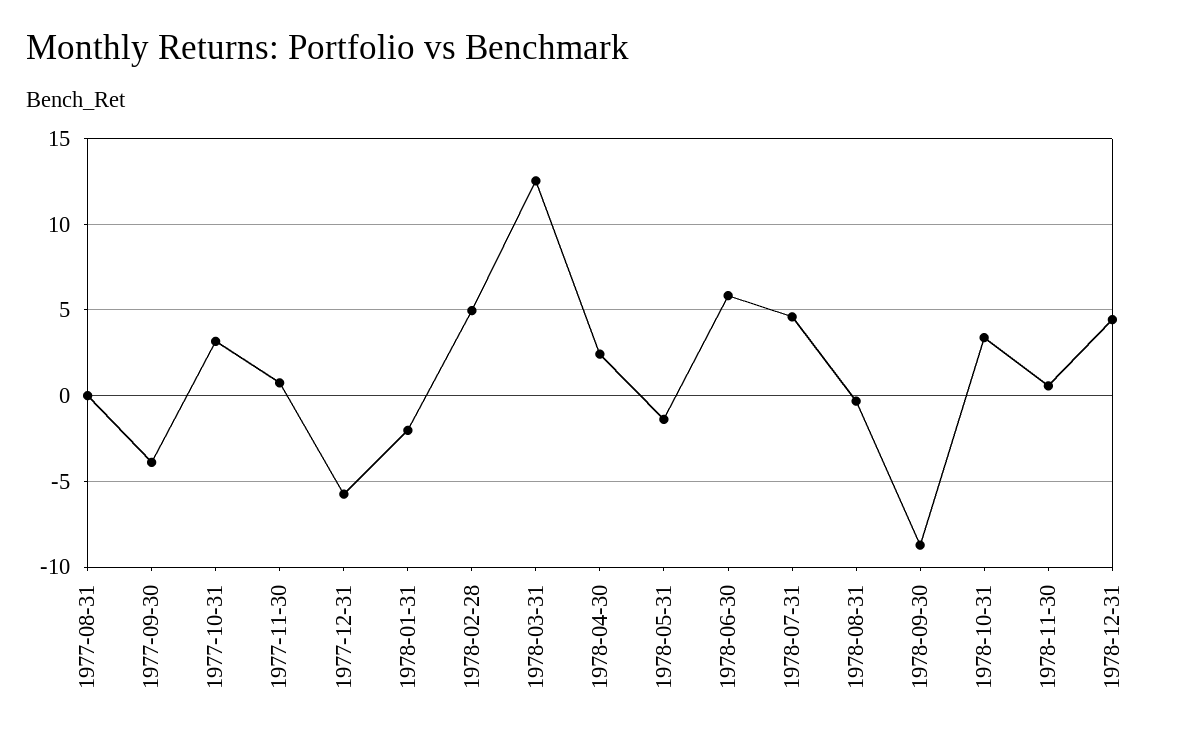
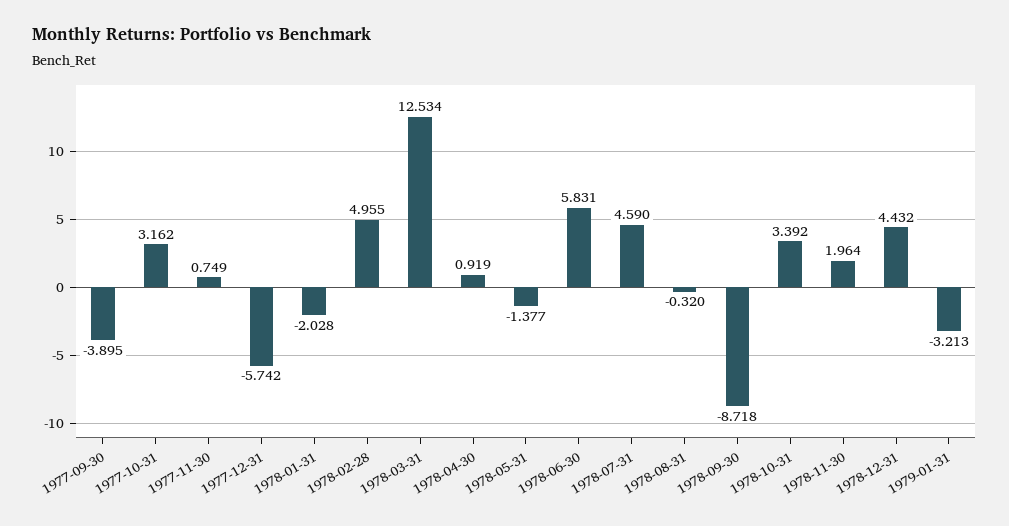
1977-08-31: 0 -> none
1978-04-30: 2.5 -> 0.919
1978-11-30: 0.5 -> 1.964
1979-01-31: none -> -3.213

